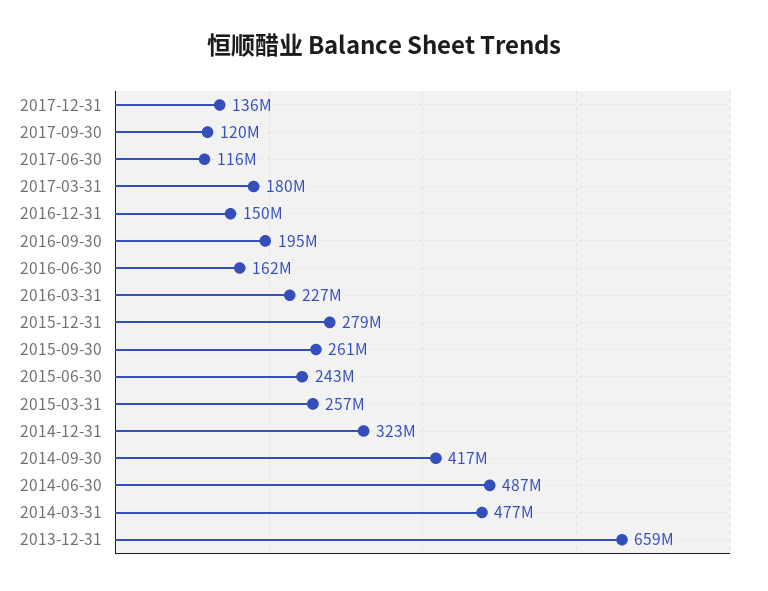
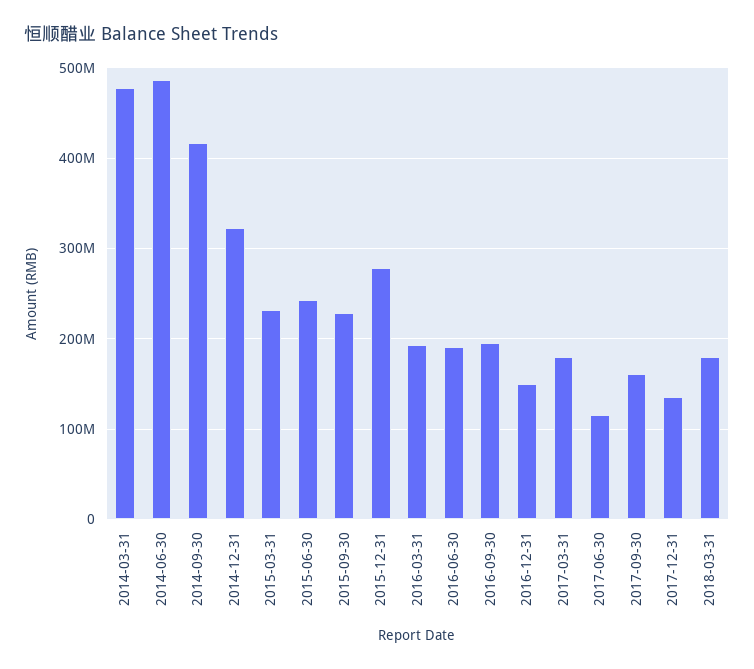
2017-09-30: 120000000 -> 160000000
2016-06-30: 162000000 -> 190000000
2016-03-31: 227000000 -> 190000000
2015-09-30: 261000000 -> 230000000
2015-03-31: 257000000 -> 230000000
2013-12-31: 659000000 -> none
2018-03-31: none -> 180000000

